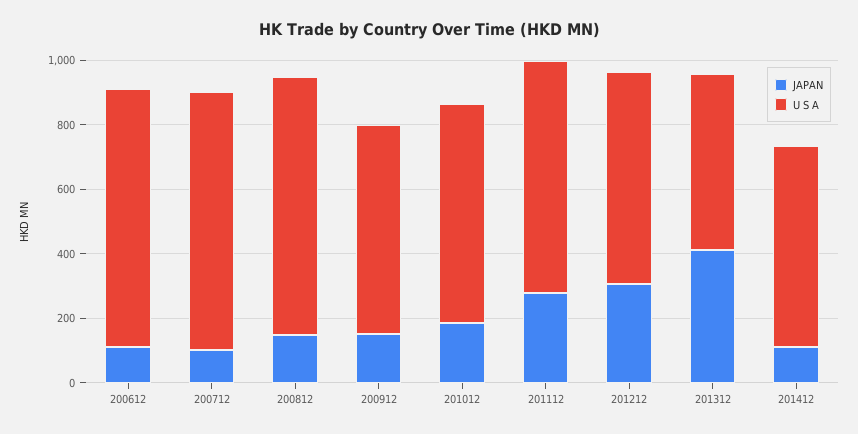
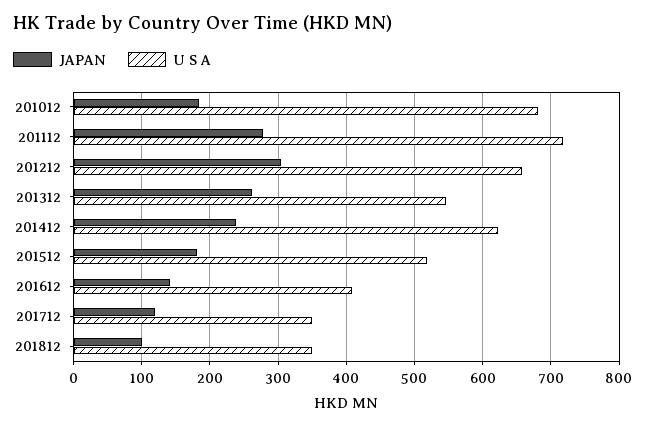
JAPAN, 200612: 100 -> none
U S A, 200612: 800 -> none
JAPAN, 200712: 100 -> none
U S A, 200712: 800 -> none
JAPAN, 200812: 150 -> none
U S A, 200812: 800 -> none
JAPAN, 200912: 150 -> none
U S A, 200912: 650 -> none
JAPAN, 201312: 400 -> 260
JAPAN, 201412: 100 -> 240
JAPAN, 201512: none -> 180
U S A, 201512: none -> 520
JAPAN, 201612: none -> 140
U S A, 201612: none -> 410
JAPAN, 201712: none -> 120
U S A, 201712: none -> 350
JAPAN, 201812: none -> 100
U S A, 201812: none -> 350

